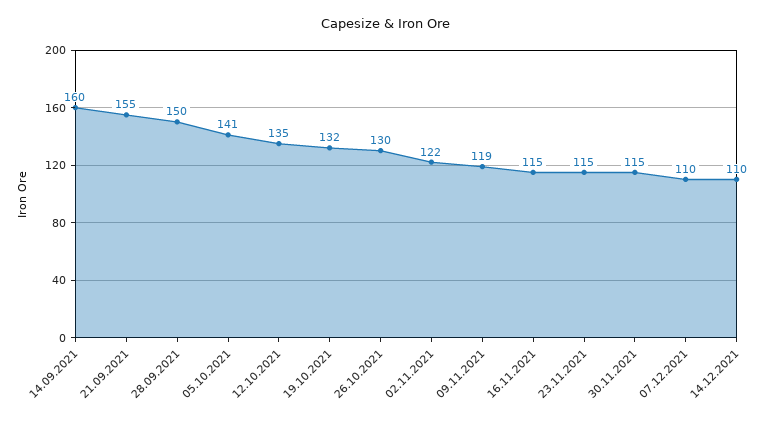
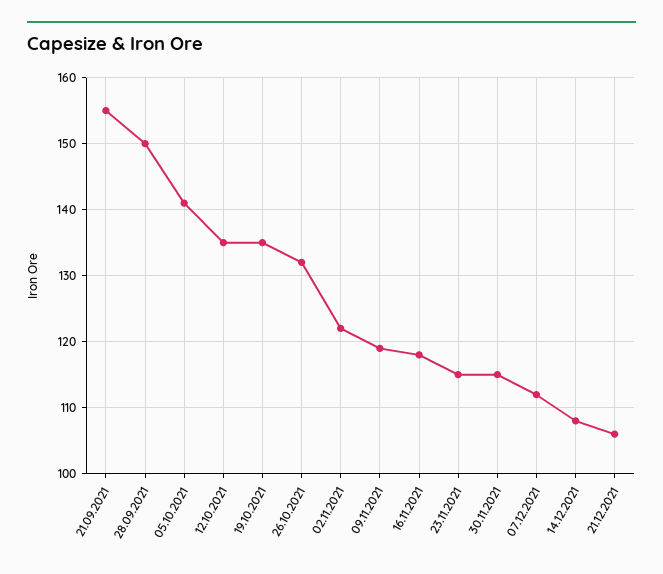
14.09.2021: 160 -> none
19.10.2021: 132 -> 135
26.10.2021: 130 -> 132
16.11.2021: 115 -> 118
07.12.2021: 110 -> 112
14.12.2021: 110 -> 108
21.12.2021: none -> 106

